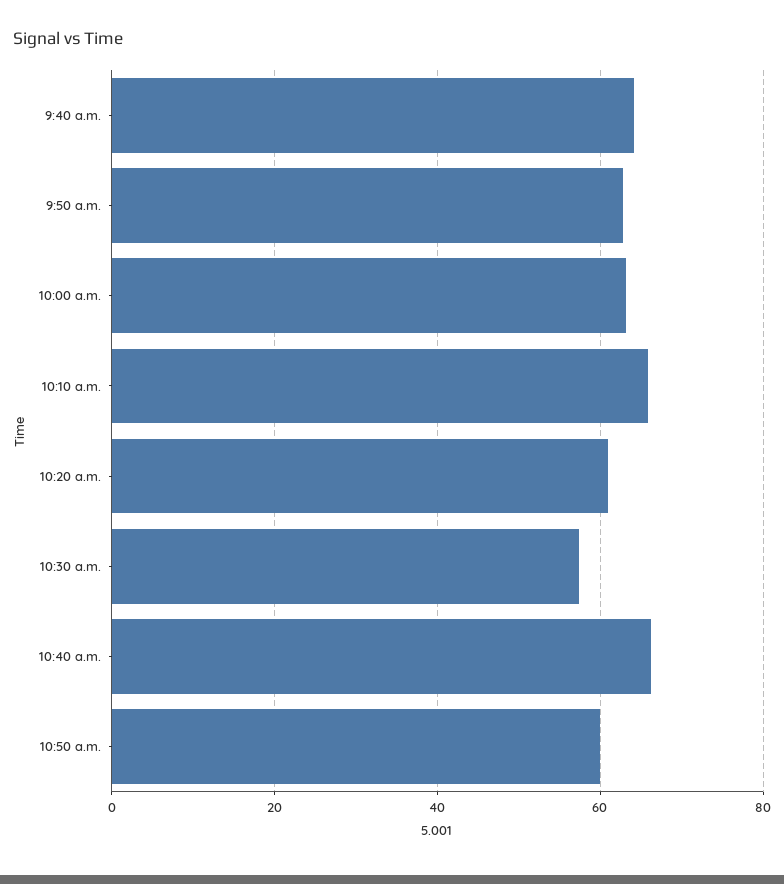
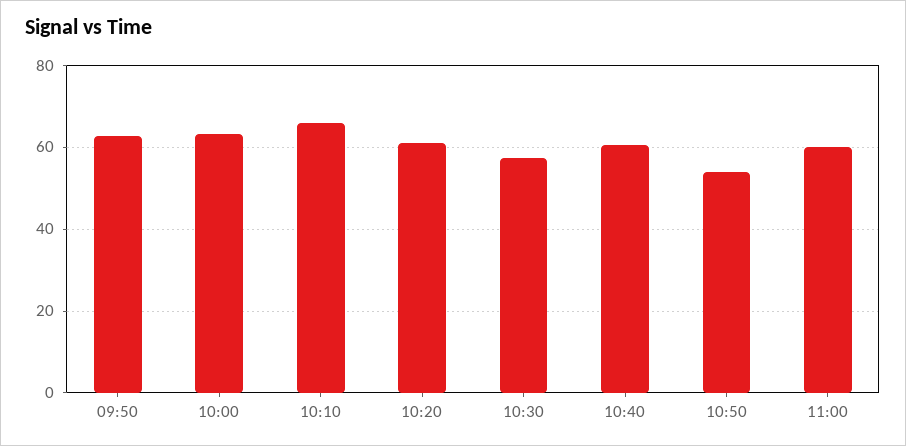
9:40 a.m.: 64 -> none
10:40 a.m.: 66 -> 60
10:50 a.m.: 60 -> 54
11:00: none -> 60

